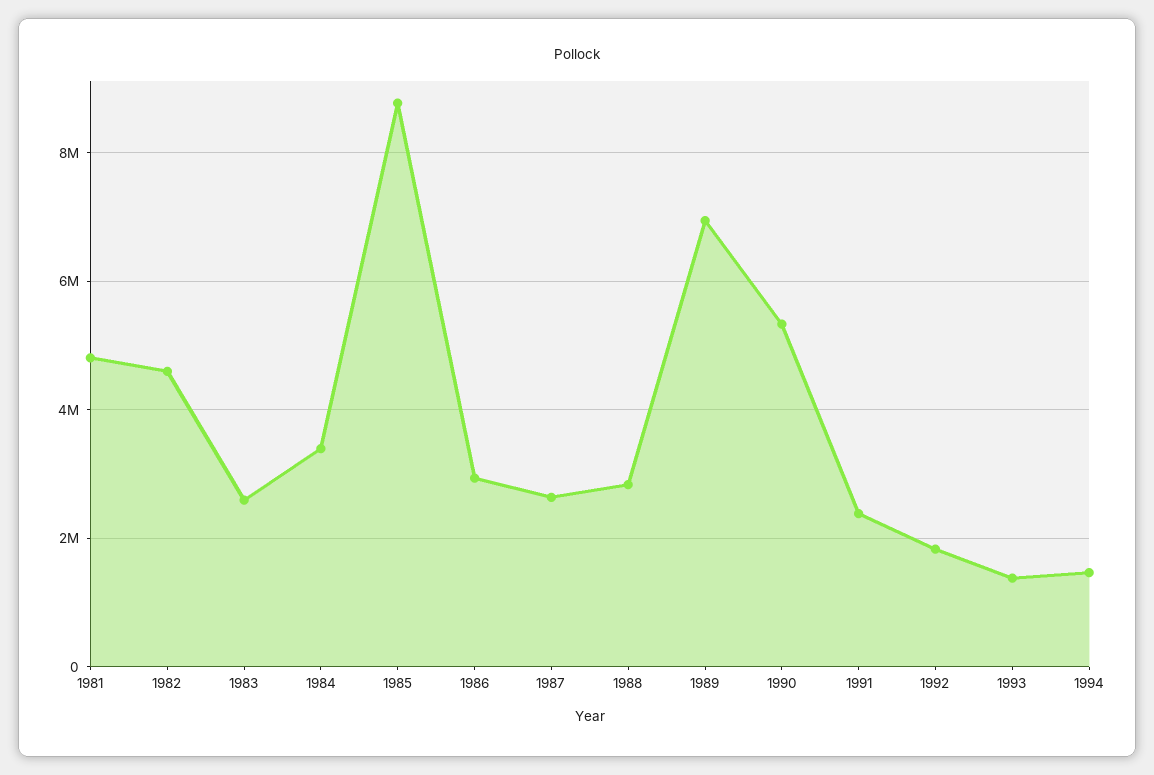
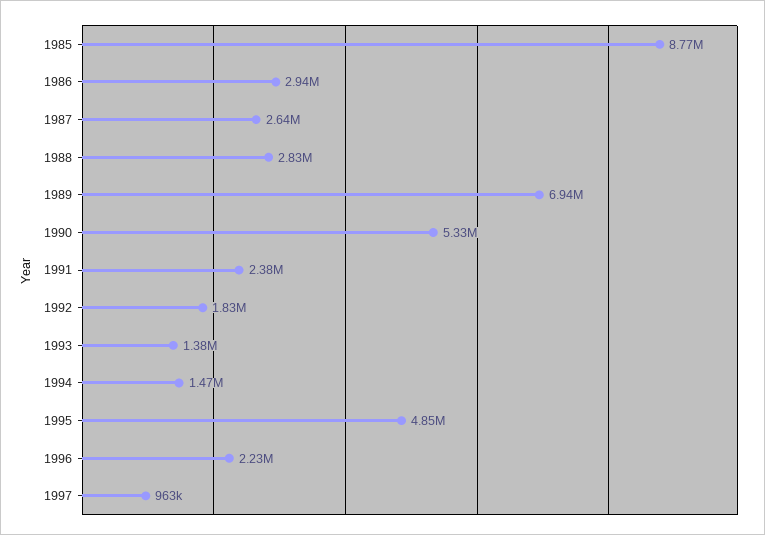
1981: 4800000 -> none
1982: 4600000 -> none
1983: 2600000 -> none
1984: 3400000 -> none
1995: none -> 4850000
1996: none -> 2230000
1997: none -> 963000

